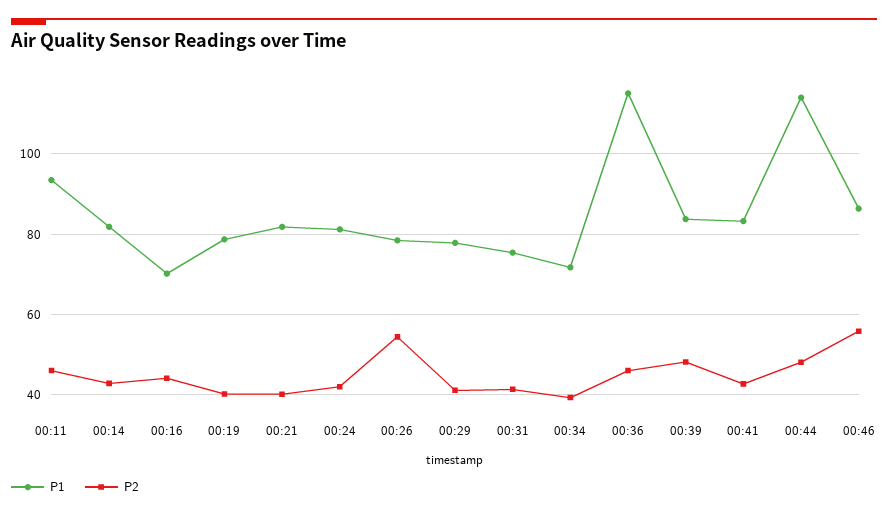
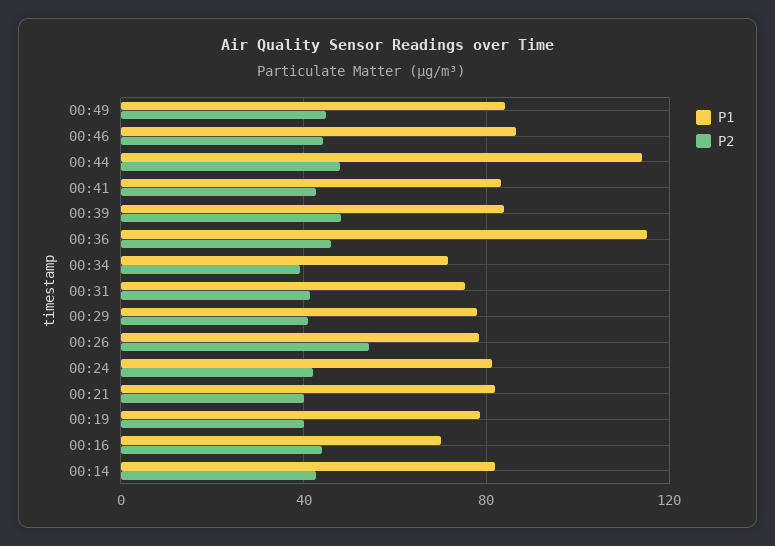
P1, 00:11: 94 -> none
P2, 00:11: 46 -> none
P2, 00:46: 56 -> 45
P1, 00:49: none -> 85
P2, 00:49: none -> 45

